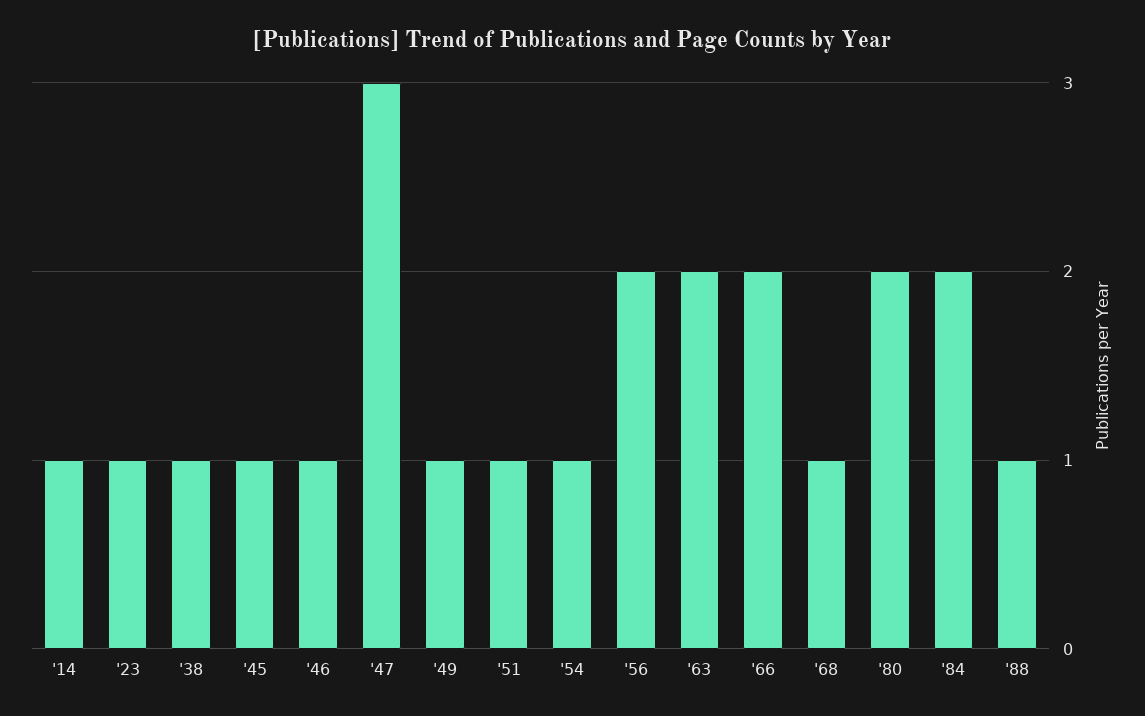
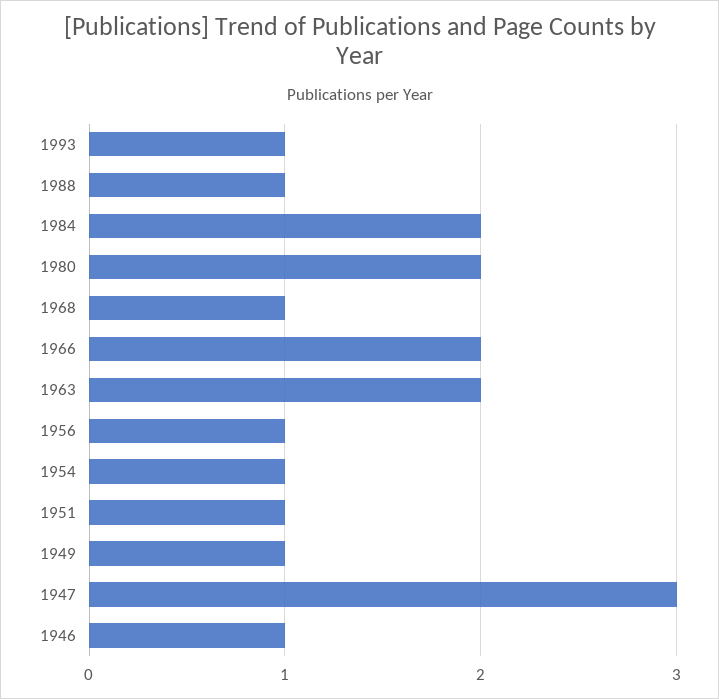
'14: 1 -> none
'23: 1 -> none
'38: 1 -> none
'45: 1 -> none
'56: 2 -> 1
1993: none -> 1

